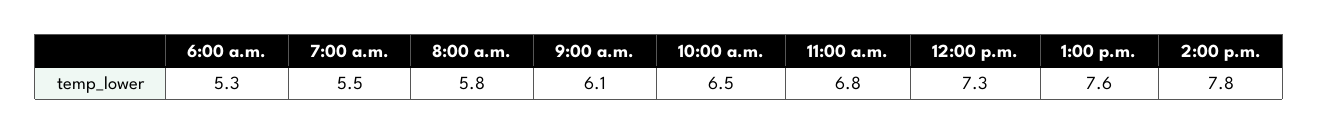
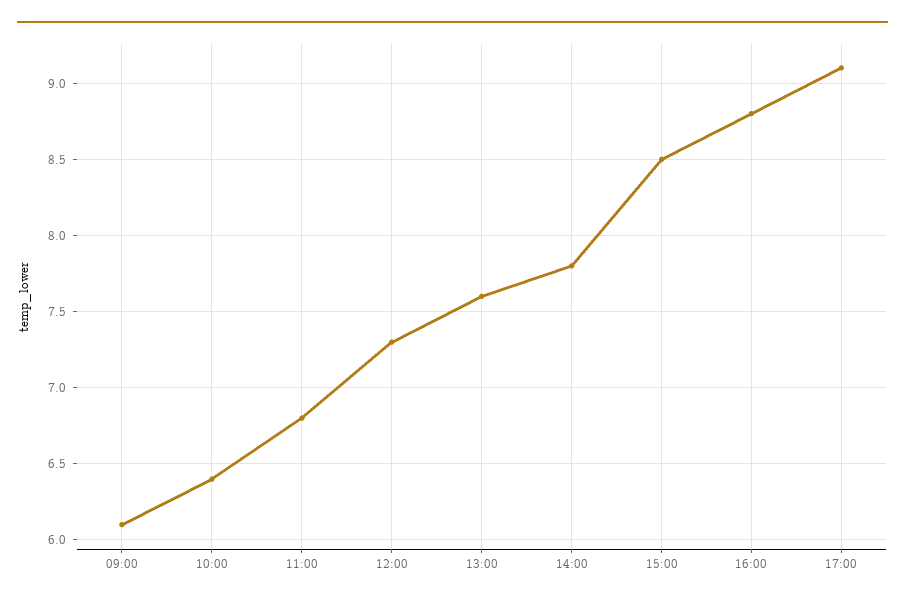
6:00 a.m.: 5.3 -> none
7:00 a.m.: 5.5 -> none
8:00 a.m.: 5.8 -> none
10:00 a.m.: 6.5 -> 6.4
15:00: none -> 8.5
16:00: none -> 8.8
17:00: none -> 9.1

